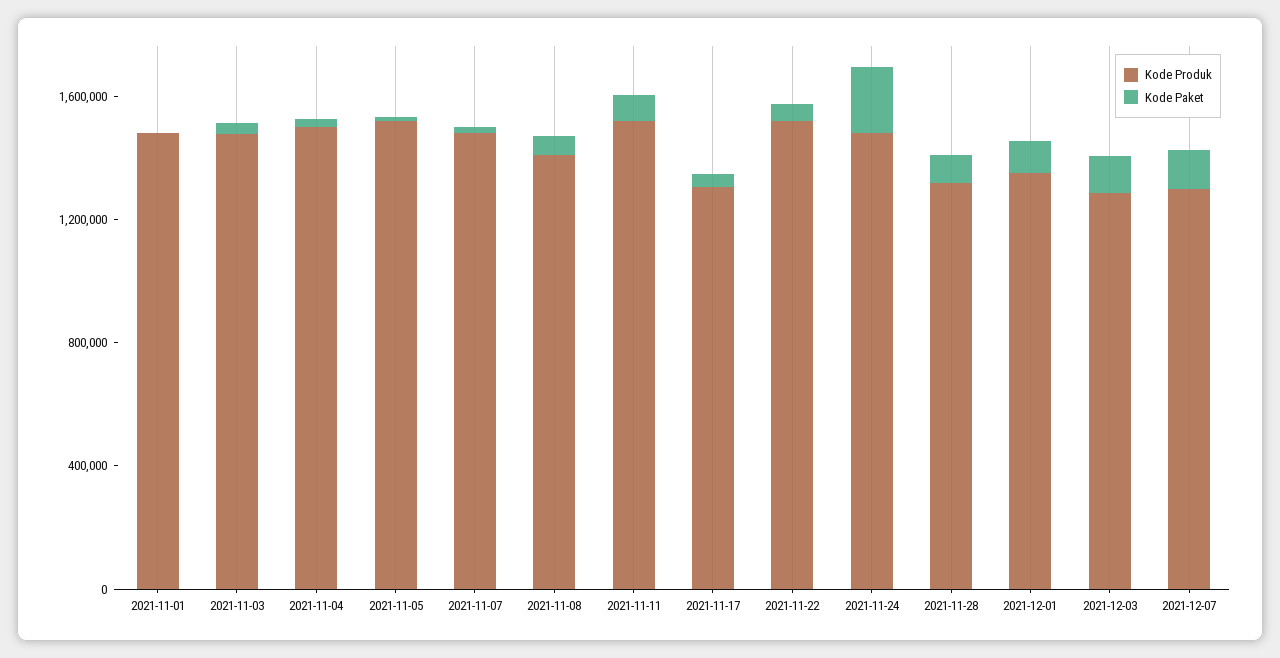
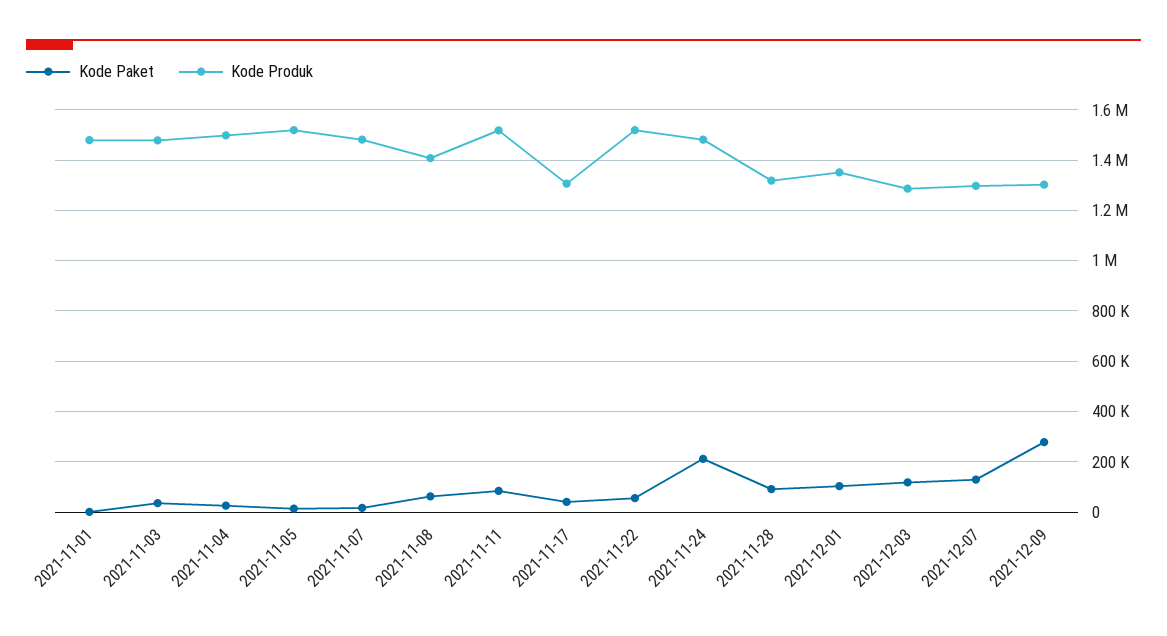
Kode Paket, 2021-12-09: none -> 275000
Kode Produk, 2021-12-09: none -> 1300000

